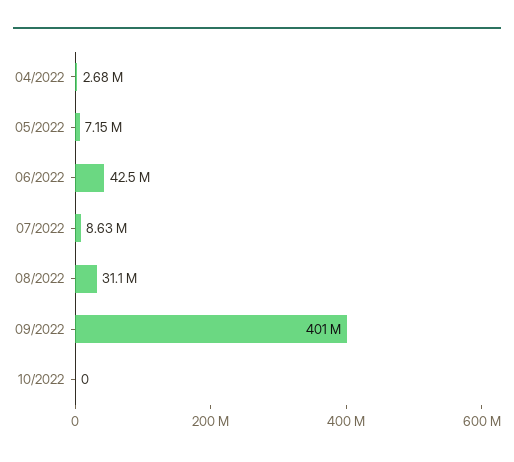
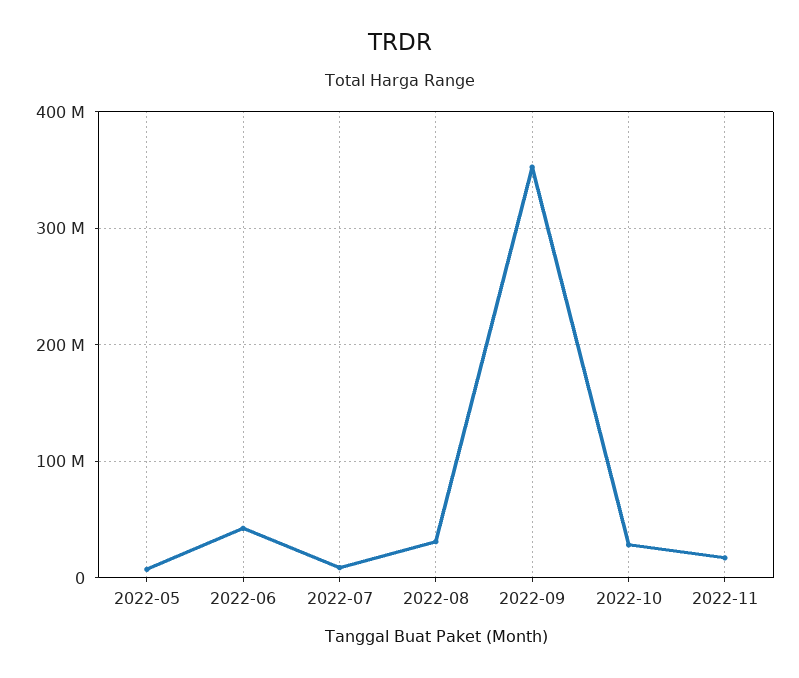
04/2022: 2680000 -> none
09/2022: 401000000 -> 350000000
10/2022: 0 -> 30000000
2022-11: none -> 20000000

